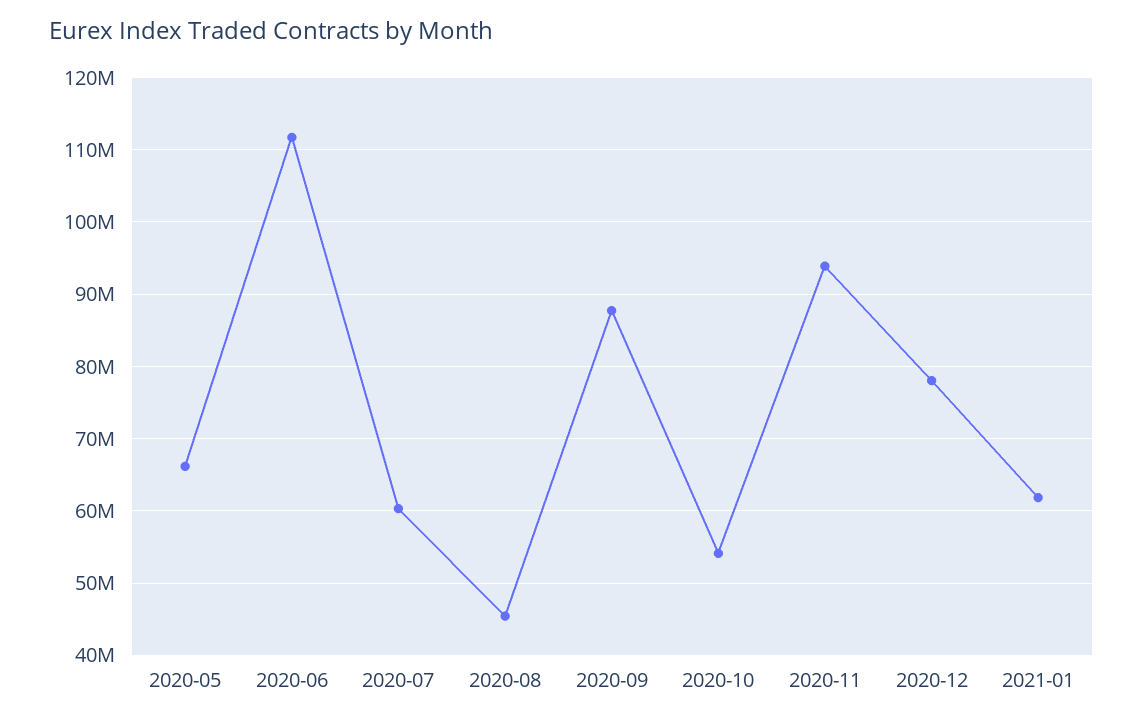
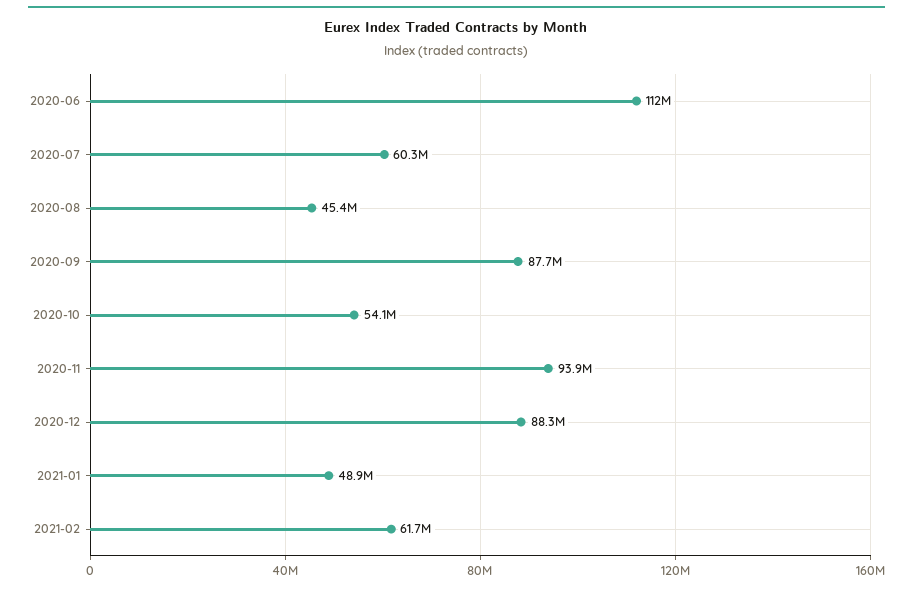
2020-05: 66000000 -> none
2020-12: 78000000 -> 88300000
2021-01: 62000000 -> 48900000
2021-02: none -> 61700000

